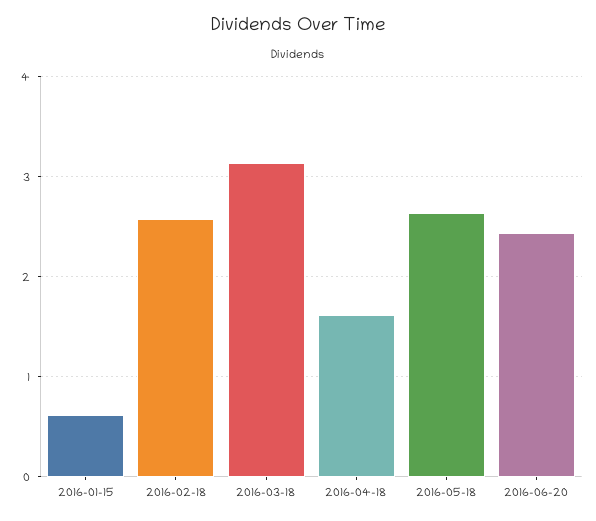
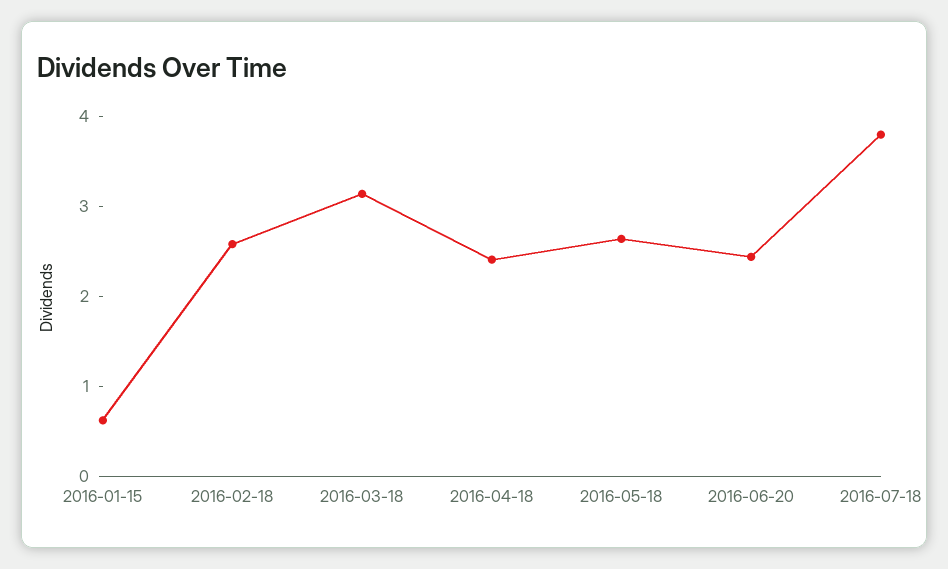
2016-04-18: 1.6 -> 2.4
2016-07-18: none -> 3.8

